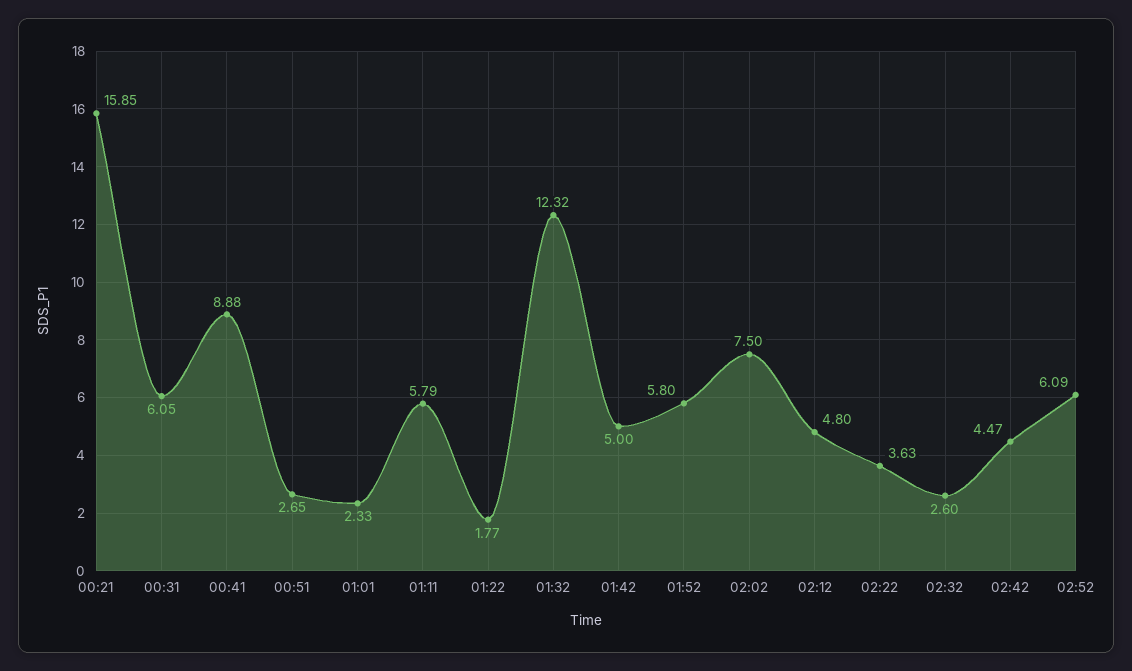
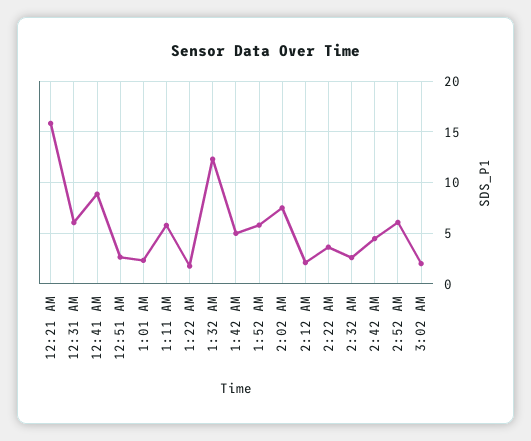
02:12: 4.8 -> 2
3:02 AM: none -> 2

